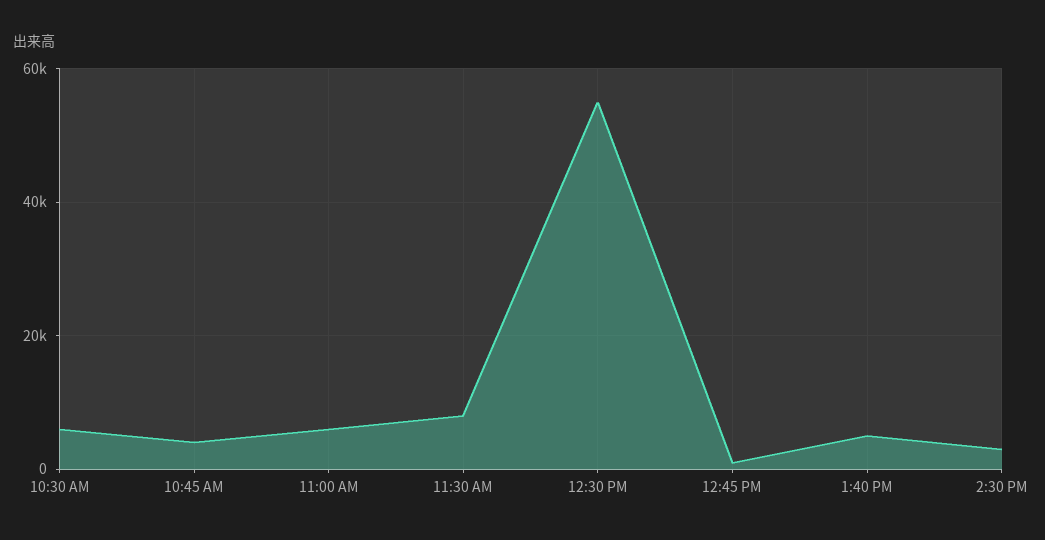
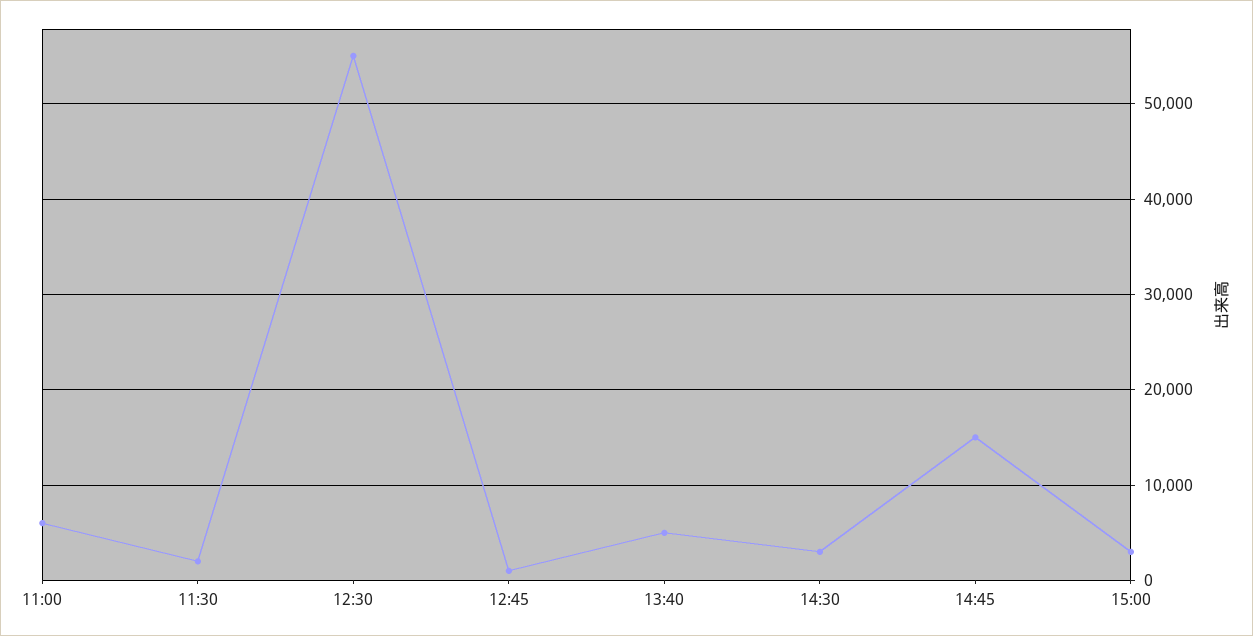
10:30 AM: 6000 -> none
10:45 AM: 4000 -> none
11:30 AM: 8000 -> 2000
14:45: none -> 15000
15:00: none -> 3000

